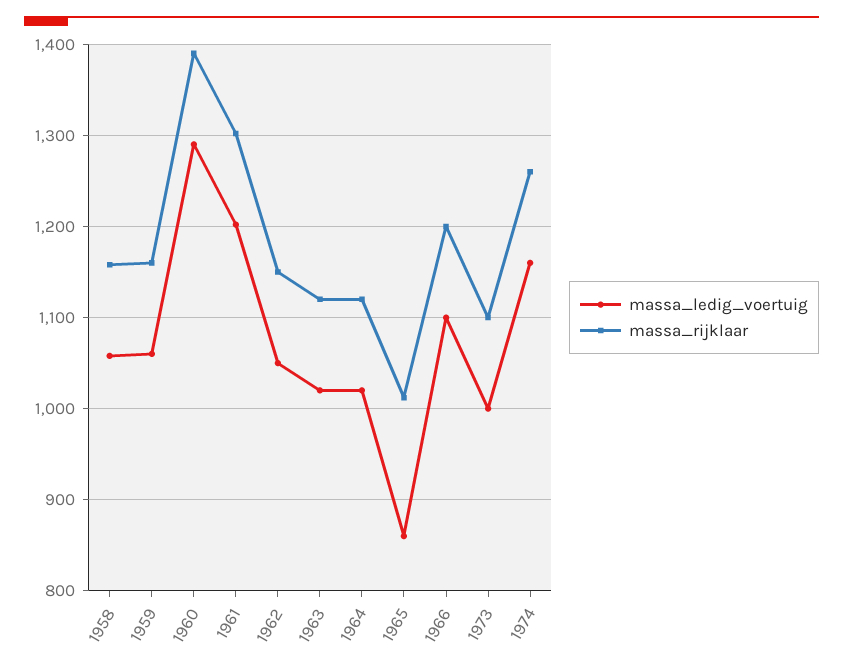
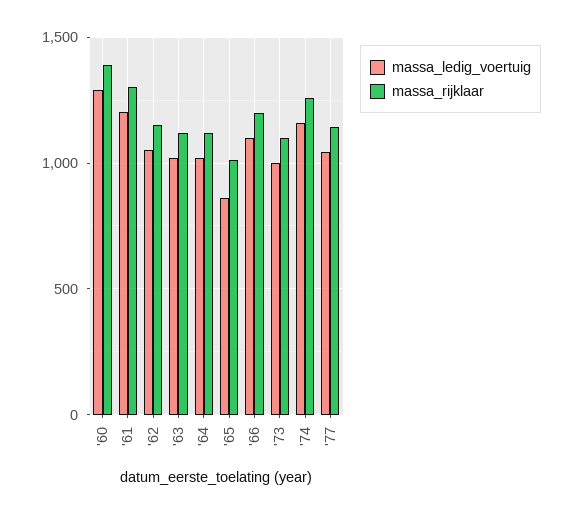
massa_ledig_voertuig, 1958: 1060 -> none
massa_rijklaar, 1958: 1160 -> none
massa_ledig_voertuig, 1959: 1060 -> none
massa_rijklaar, 1959: 1160 -> none
massa_ledig_voertuig, '77: none -> 1050
massa_rijklaar, '77: none -> 1150

